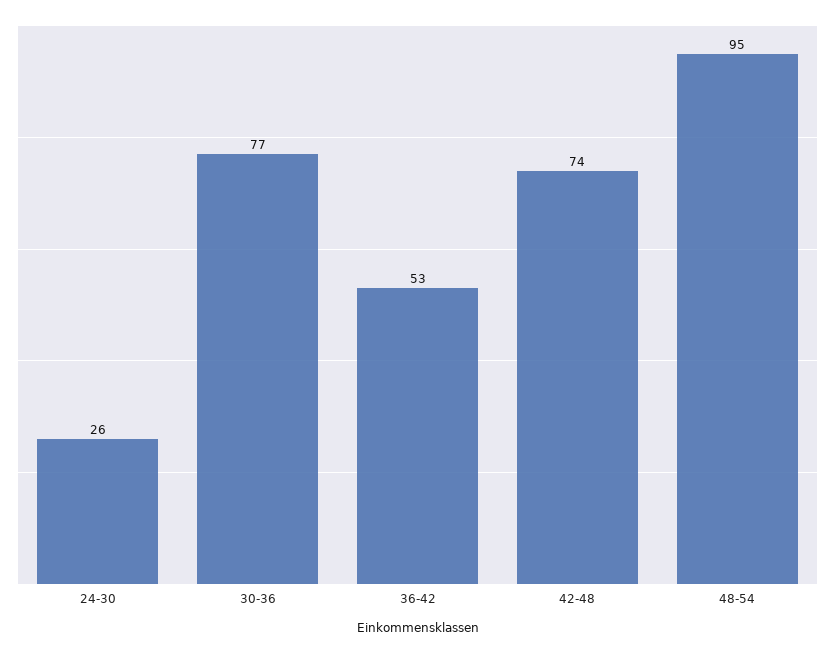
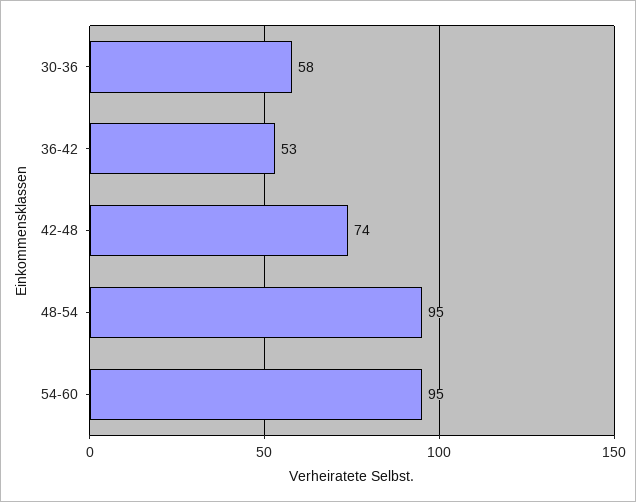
24-30: 26 -> none
30-36: 77 -> 58
54-60: none -> 95

